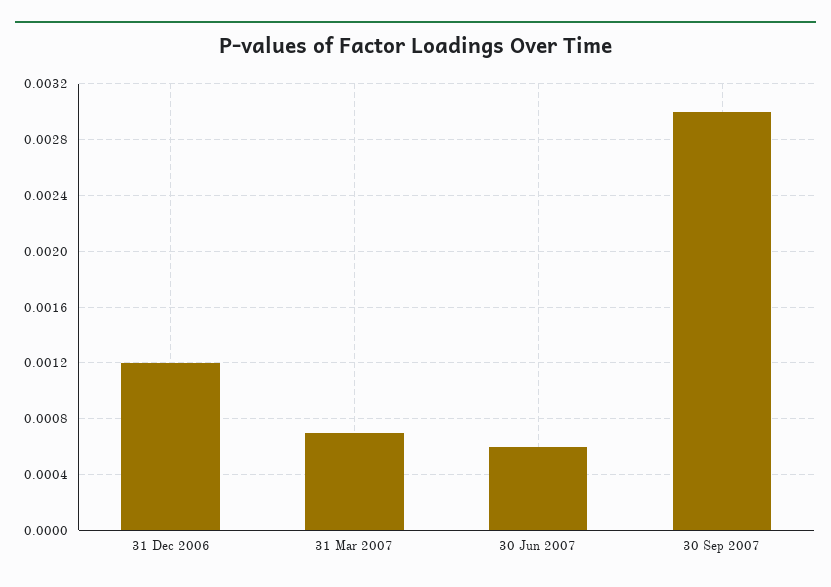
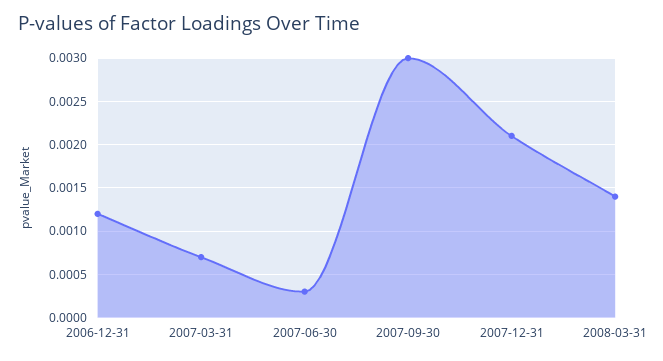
30 Jun 2007: 0.0006 -> 0.0003
2007-12-31: none -> 0.0021
2008-03-31: none -> 0.0014

